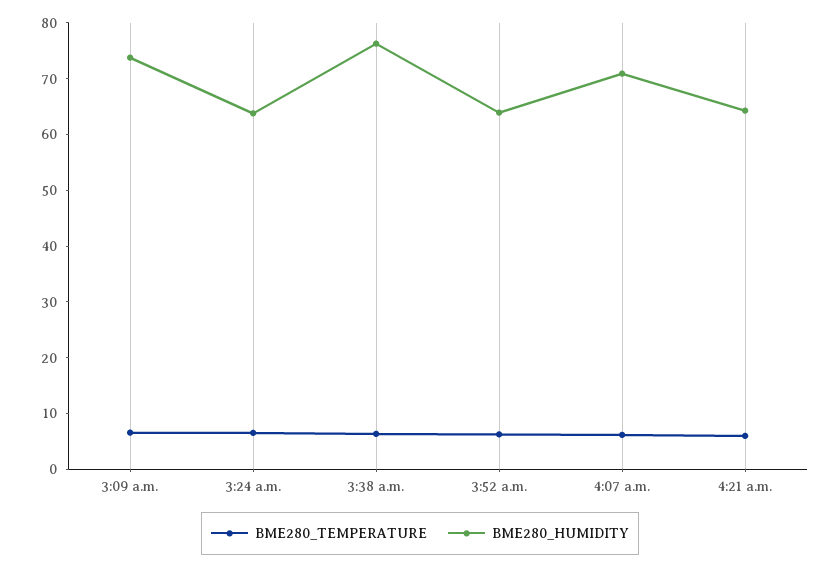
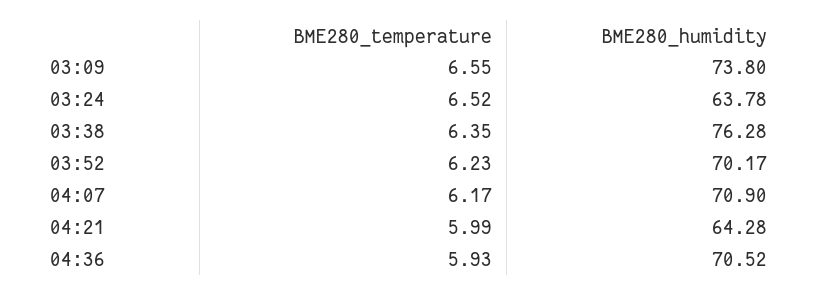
BME280_HUMIDITY, 3:52 a.m.: 64 -> 70.17
BME280_TEMPERATURE, 04:36: none -> 5.93
BME280_HUMIDITY, 04:36: none -> 70.52

